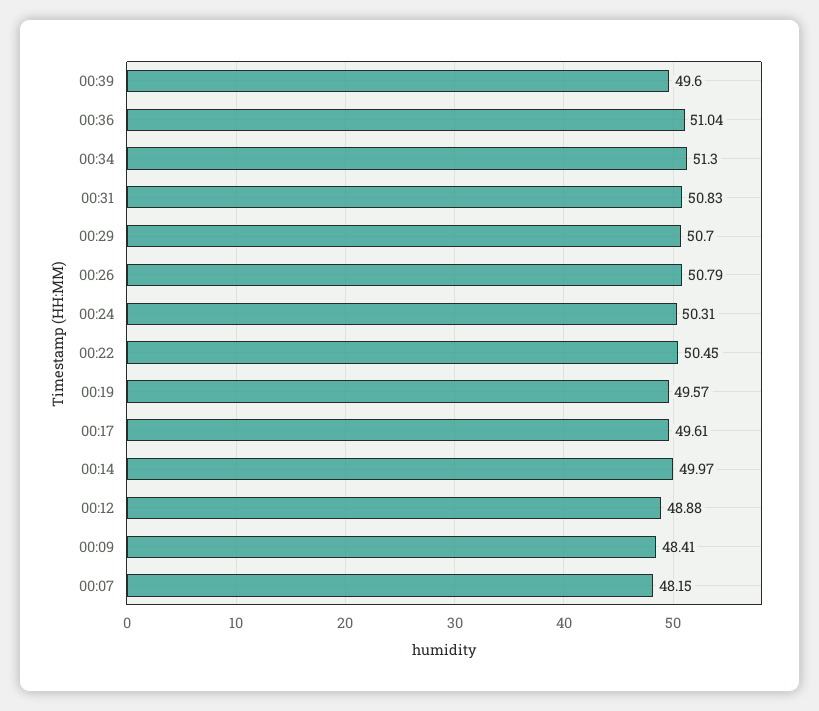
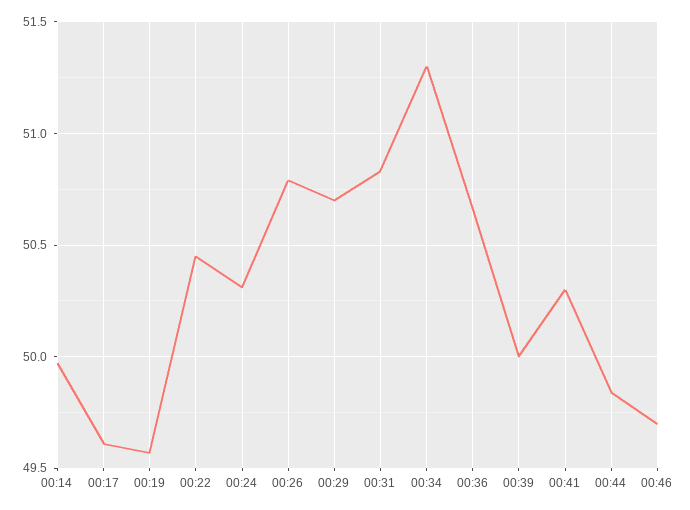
00:39: 49.6 -> 50
00:36: 51.04 -> 50.65
00:12: 48.88 -> none
00:09: 48.41 -> none
00:07: 48.15 -> none
00:41: none -> 50.3
00:44: none -> 49.85
00:46: none -> 49.7

